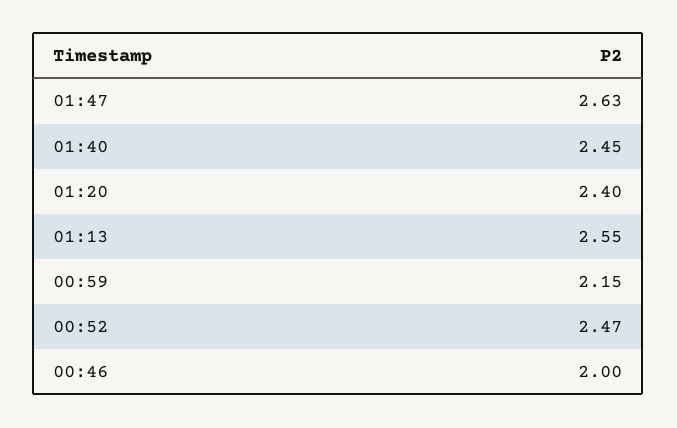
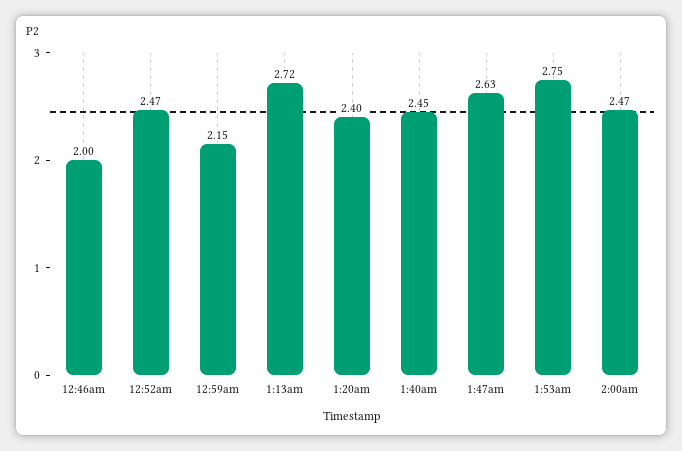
01:13: 2.55 -> 2.72
1:53am: none -> 2.75
2:00am: none -> 2.47

